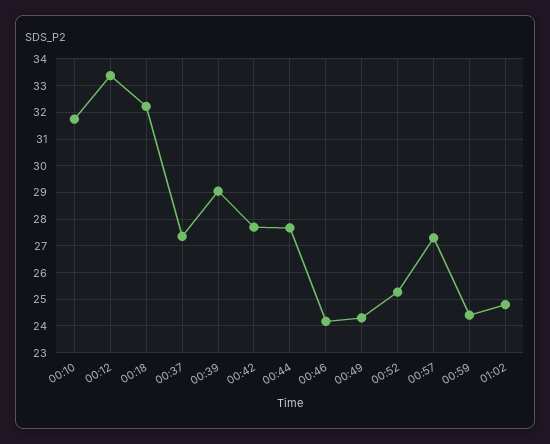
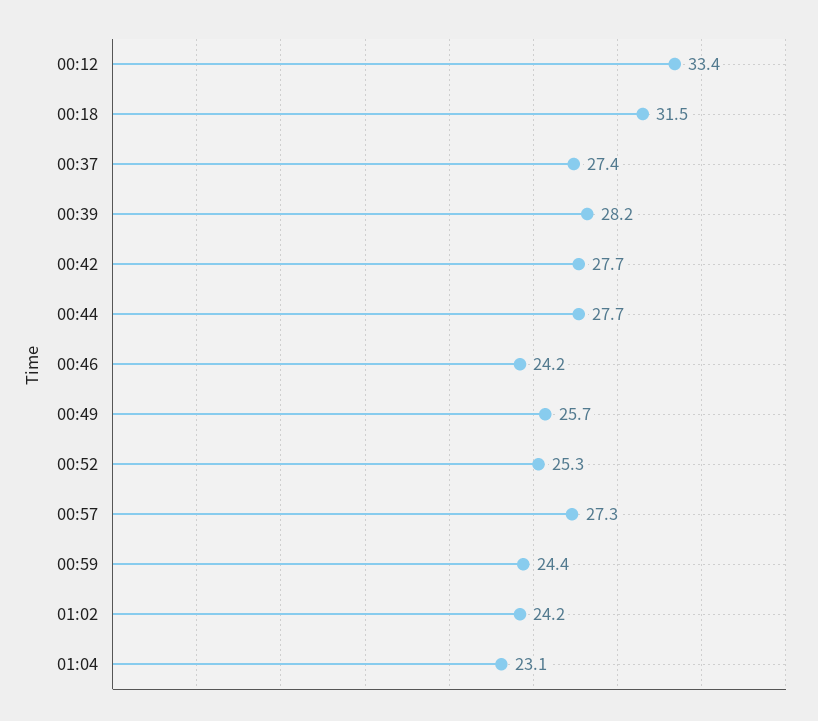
00:10: 31.75 -> none
00:18: 32.25 -> 31.5
00:39: 29 -> 28.2
00:49: 24.25 -> 25.7
01:02: 24.75 -> 24.2
01:04: none -> 23.1

